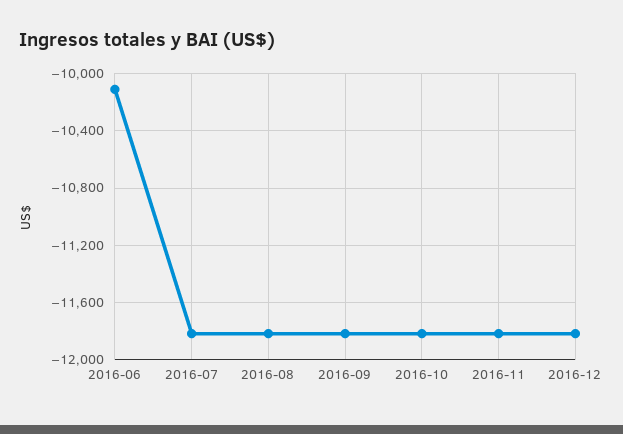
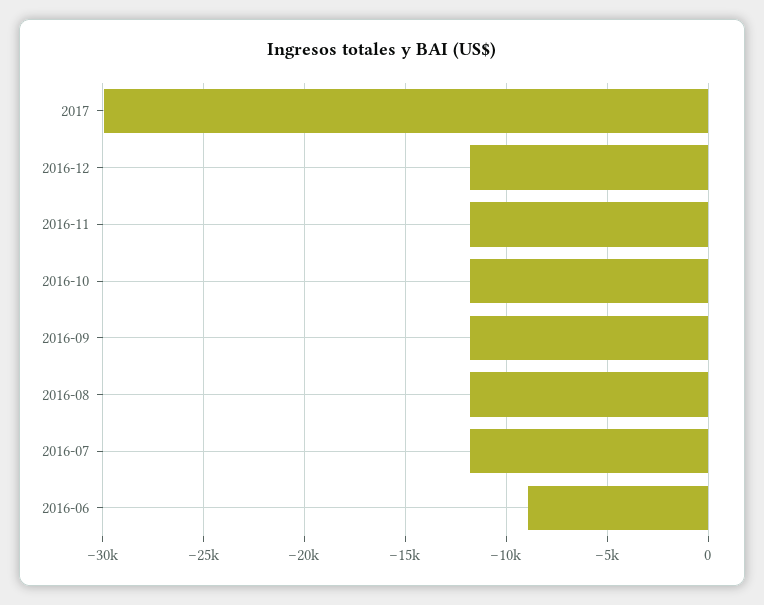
2016-06: -10100 -> -9000
2017: none -> -30000

